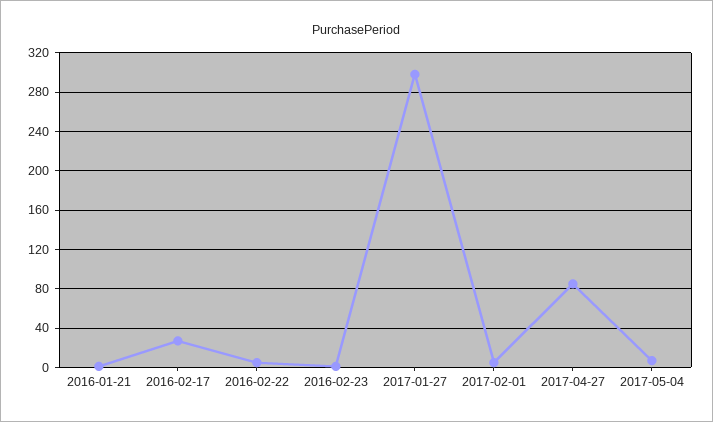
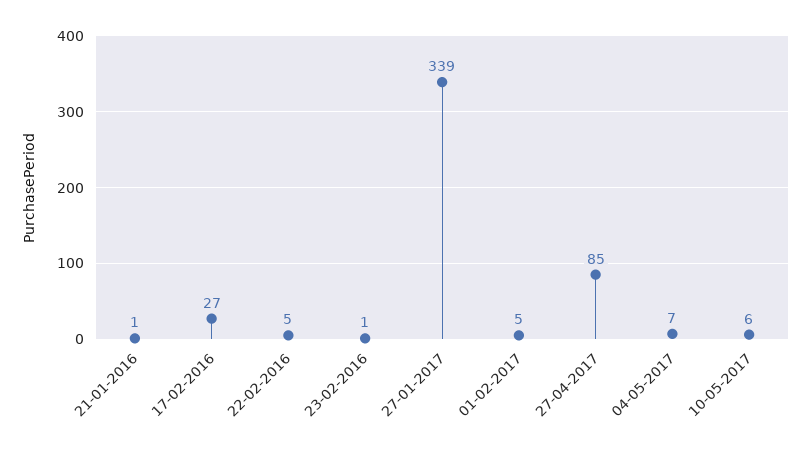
2017-01-27: 300 -> 339
10-05-2017: none -> 6

